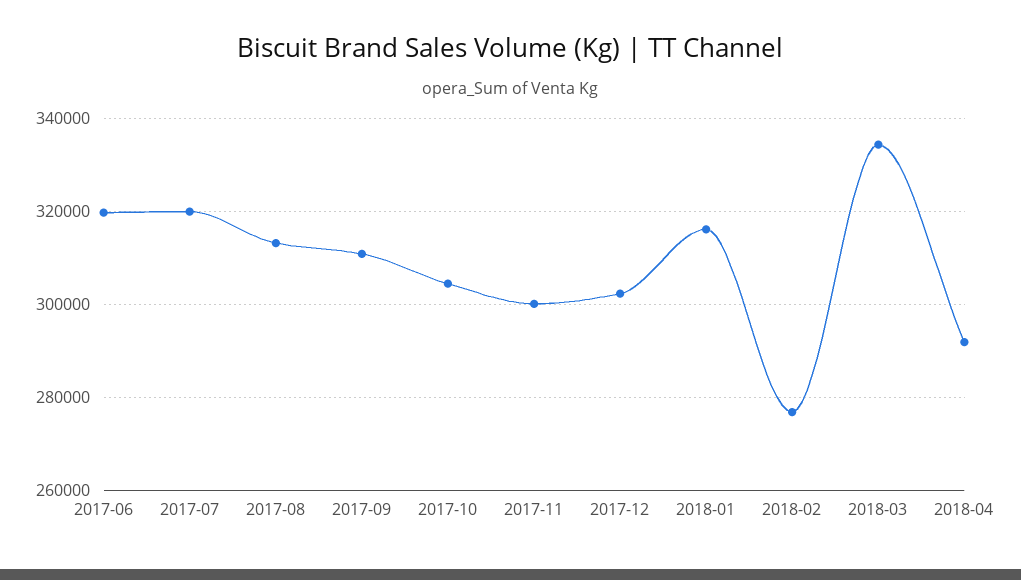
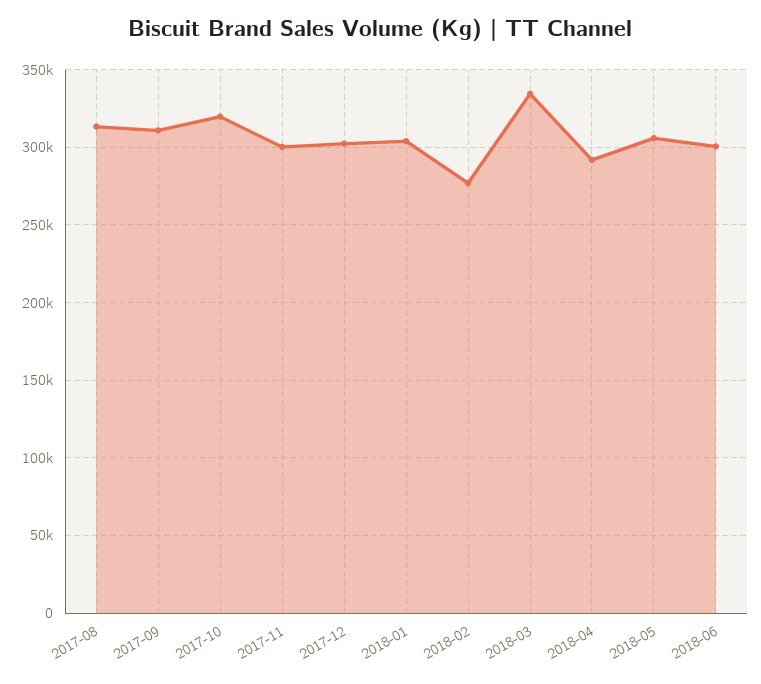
2017-06: 320000 -> none
2017-07: 320000 -> none
2017-10: 304000 -> 320000
2018-01: 316000 -> 305000
2018-05: none -> 305000
2018-06: none -> 300000

